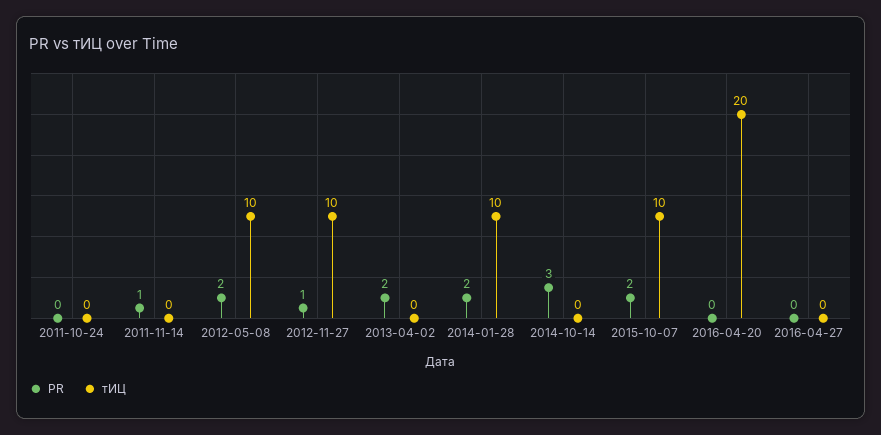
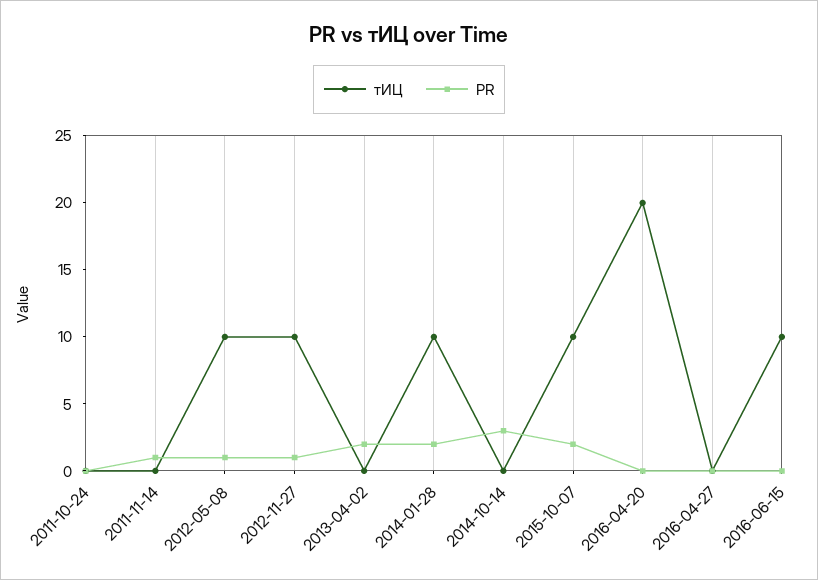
PR, 2012-05-08: 2 -> 1
тИЦ, 2016-06-15: none -> 10
PR, 2016-06-15: none -> 0

